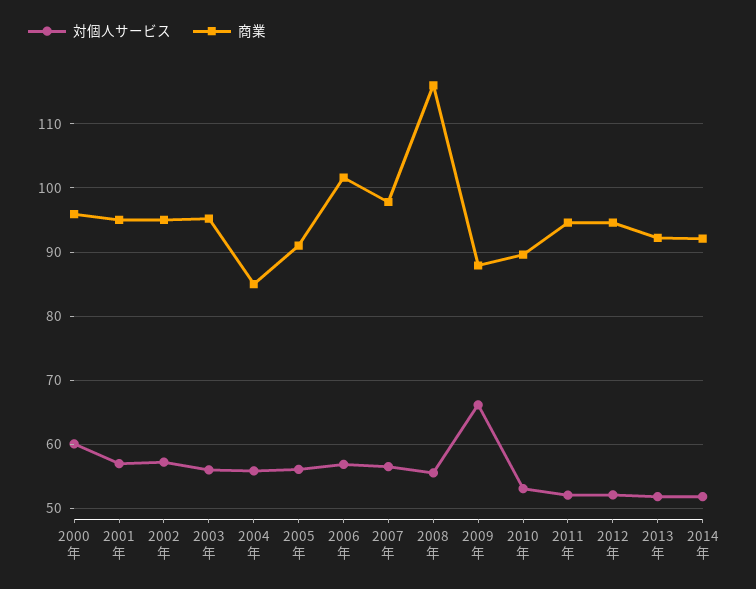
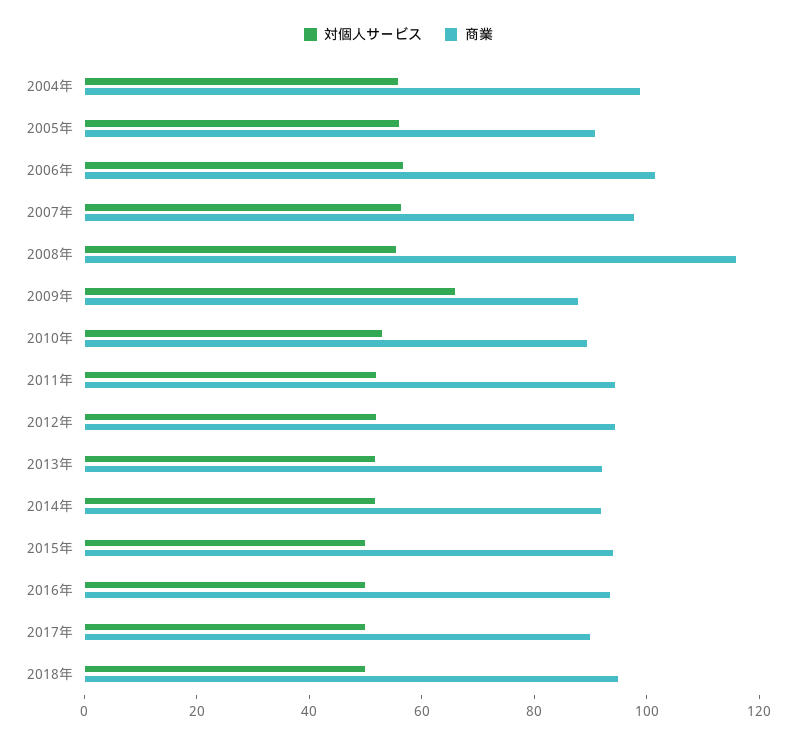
対個人サービス, 2000年: 60 -> none
商業, 2000年: 96 -> none
対個人サービス, 2001年: 57 -> none
商業, 2001年: 95 -> none
対個人サービス, 2002年: 57 -> none
商業, 2002年: 95 -> none
対個人サービス, 2003年: 56 -> none
商業, 2003年: 95 -> none
商業, 2004年: 85 -> 100
対個人サービス, 2015年: none -> 50
商業, 2015年: none -> 95
対個人サービス, 2016年: none -> 50
商業, 2016年: none -> 95
対個人サービス, 2017年: none -> 50
商業, 2017年: none -> 90
対個人サービス, 2018年: none -> 50
商業, 2018年: none -> 95

